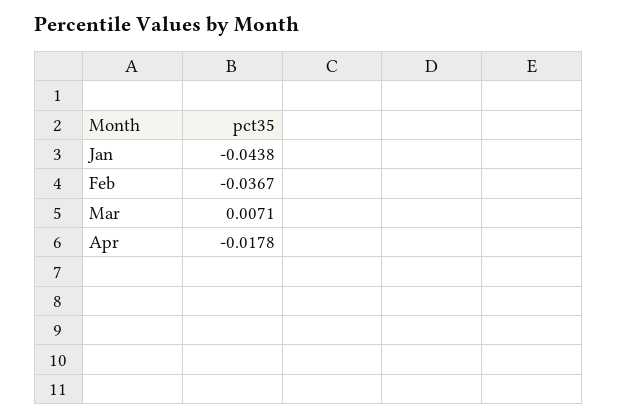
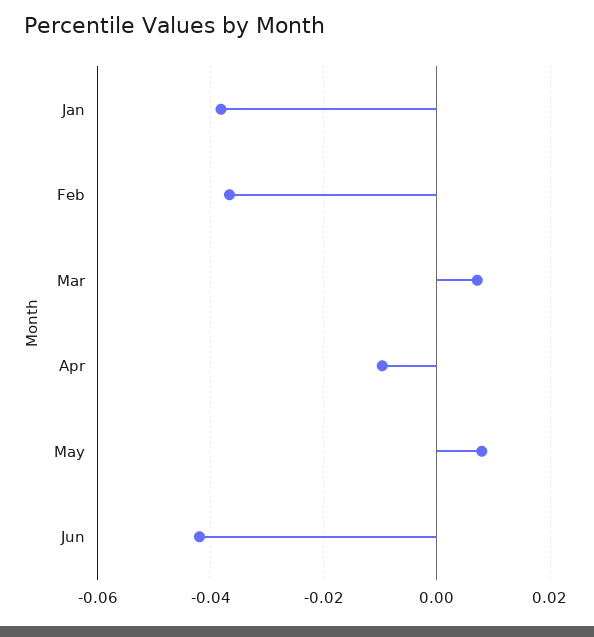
Jan: -0.0438 -> -0.038
Apr: -0.0178 -> -0.01
May: none -> 0.008
Jun: none -> -0.042

